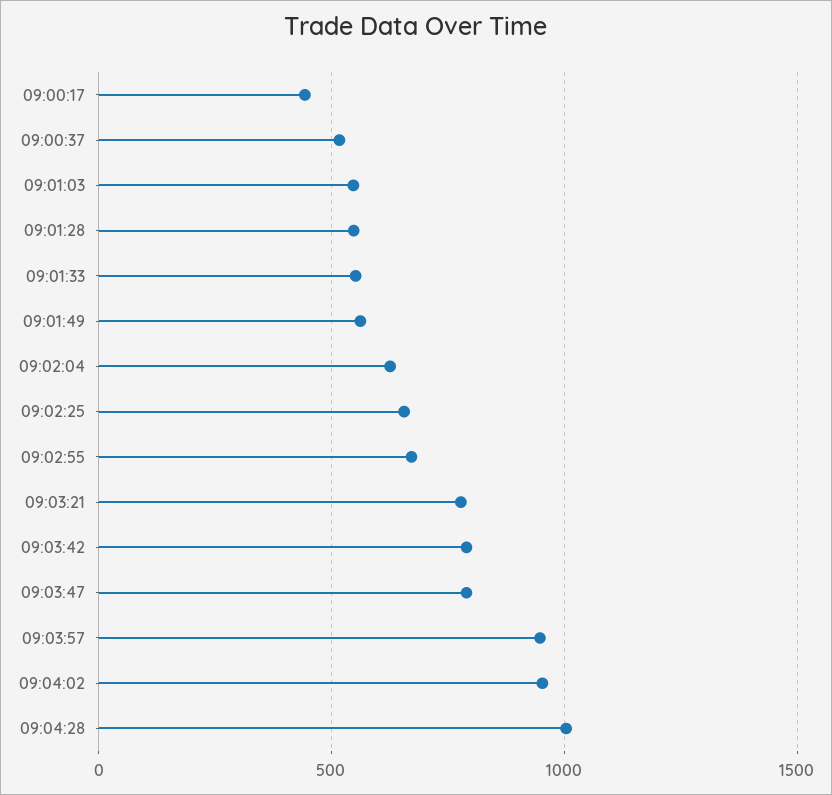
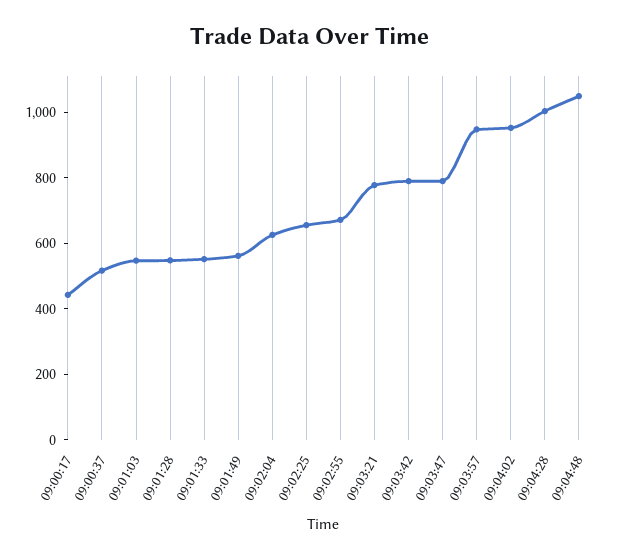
09:04:48: none -> 1050

